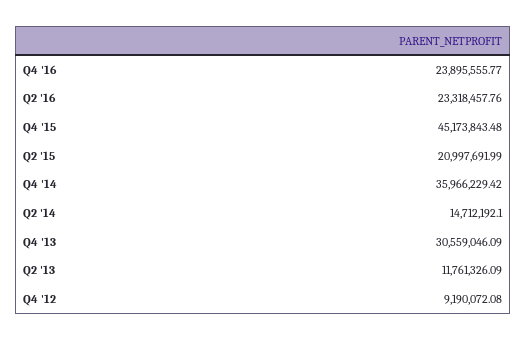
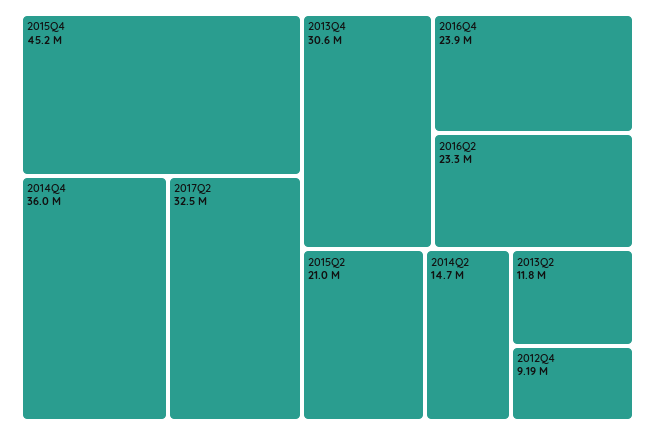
2017Q2: none -> 32500000

